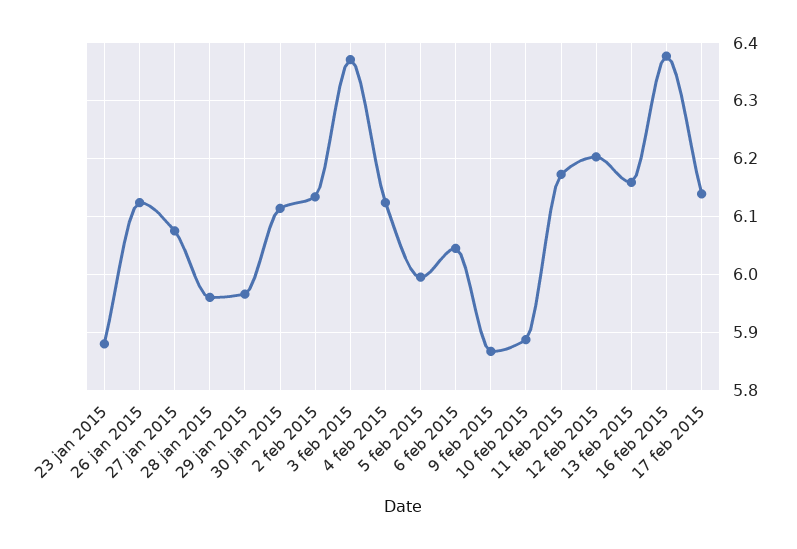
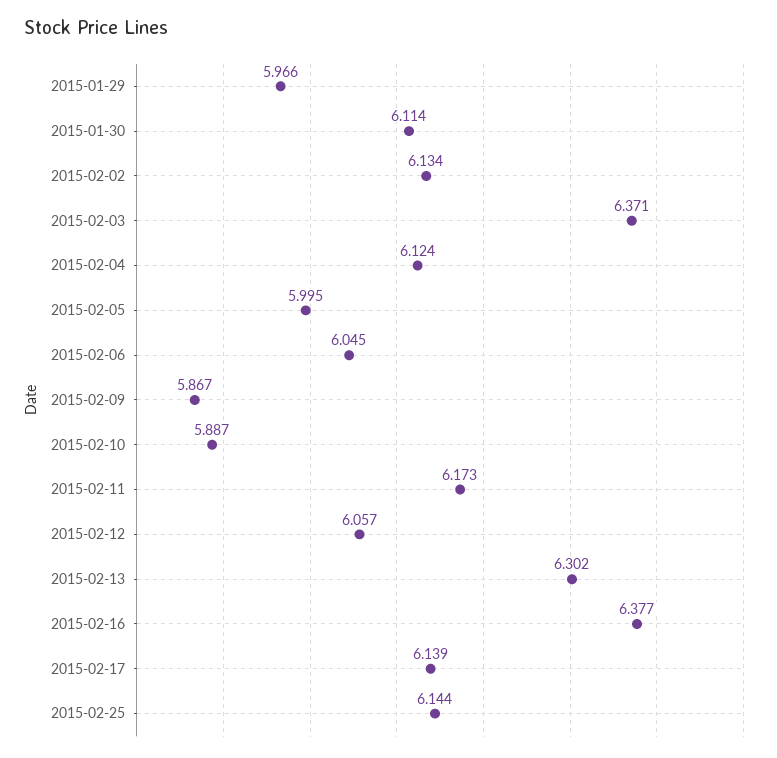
23 jan 2015: 5.88 -> none
26 jan 2015: 6.12 -> none
27 jan 2015: 6.08 -> none
28 jan 2015: 5.96 -> none
12 feb 2015: 6.2 -> 6.057
13 feb 2015: 6.16 -> 6.302
2015-02-25: none -> 6.144

